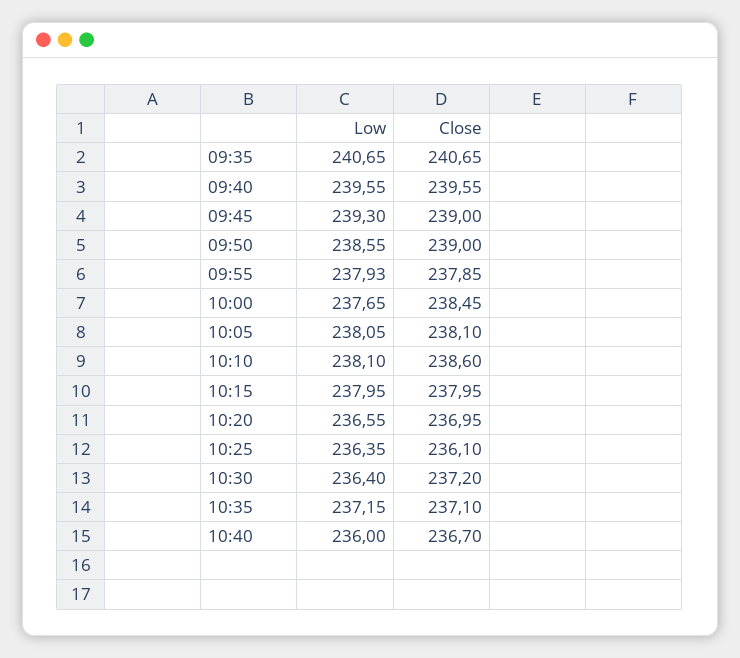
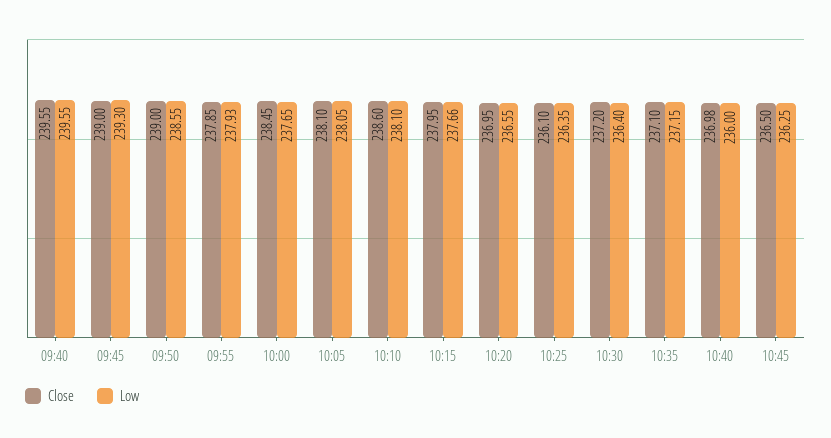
Low, 09:35: 240.65 -> none
Close, 09:35: 240.65 -> none
Low, 10:15: 237.95 -> 237.66
Close, 10:40: 236.7 -> 236.98
Close, 10:45: none -> 236.5
Low, 10:45: none -> 236.25

